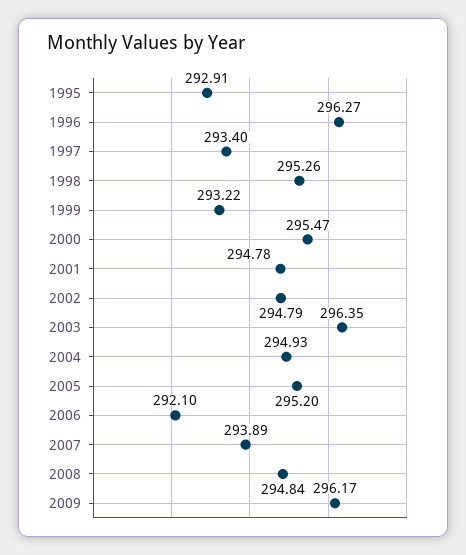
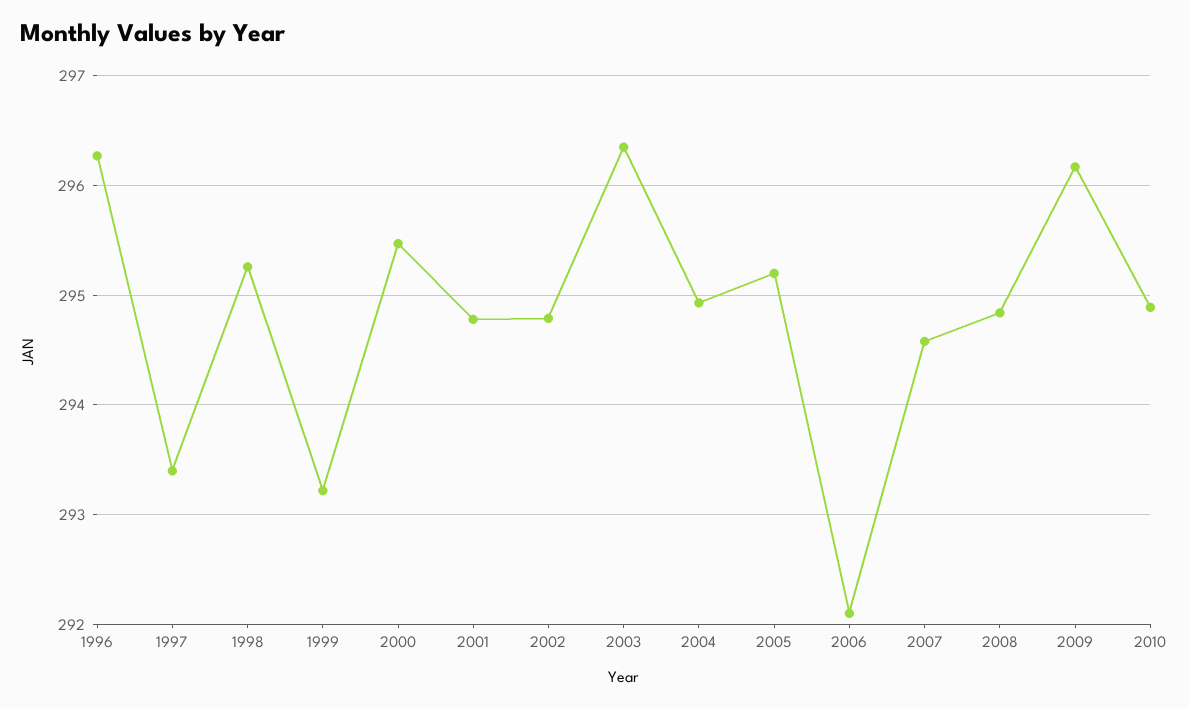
1995: 292.91 -> none
2007: 293.89 -> 294.6
2010: none -> 294.9

